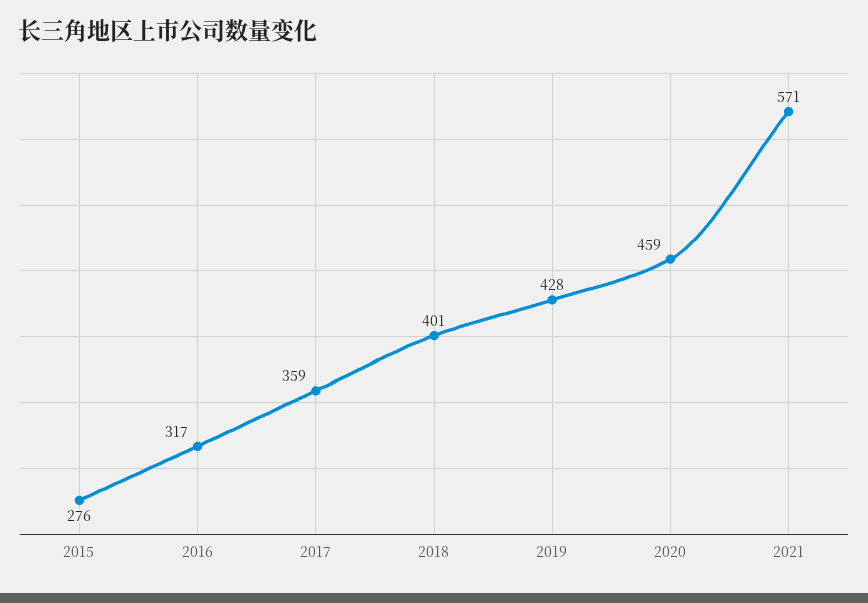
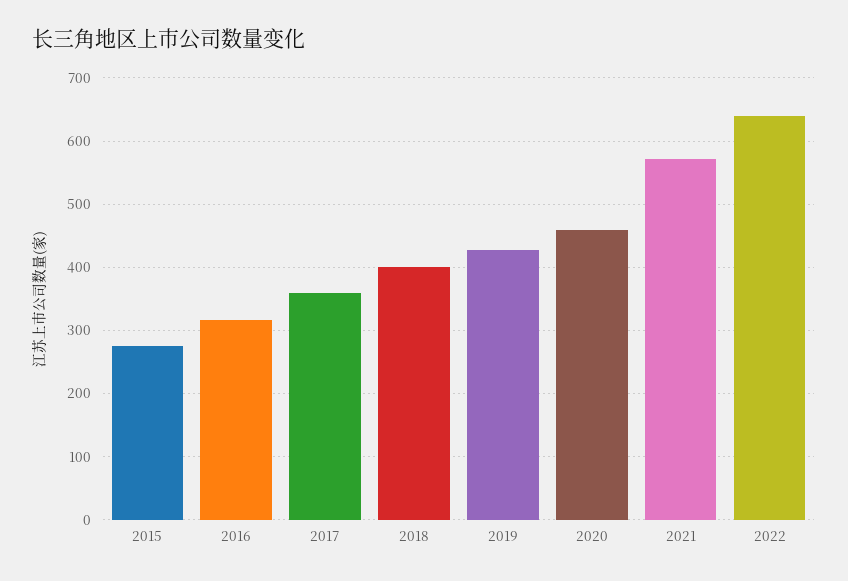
2022: none -> 640

